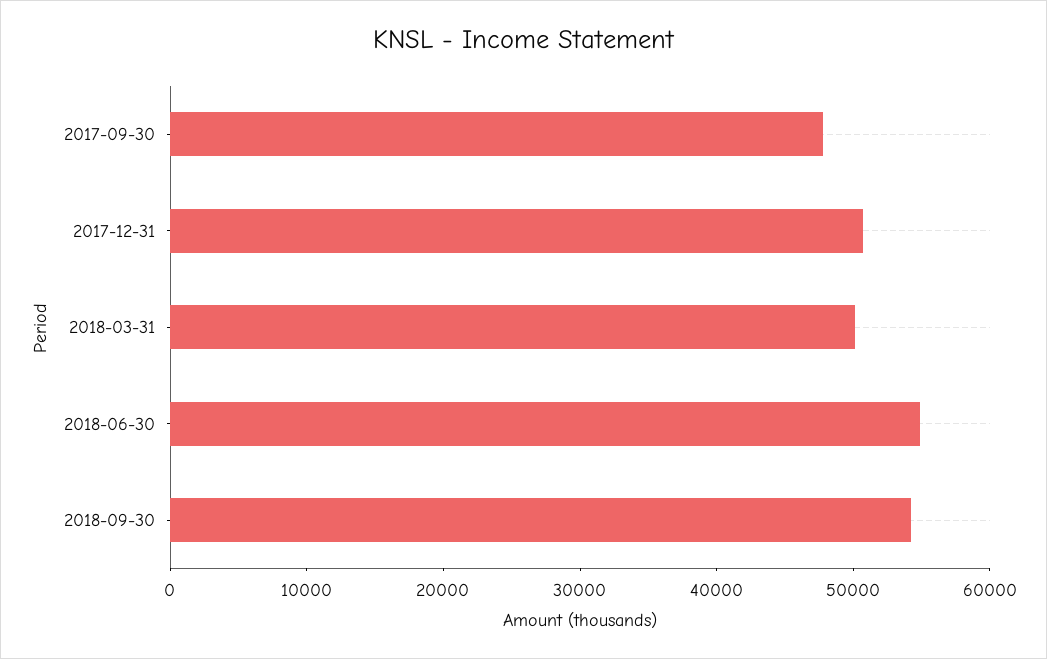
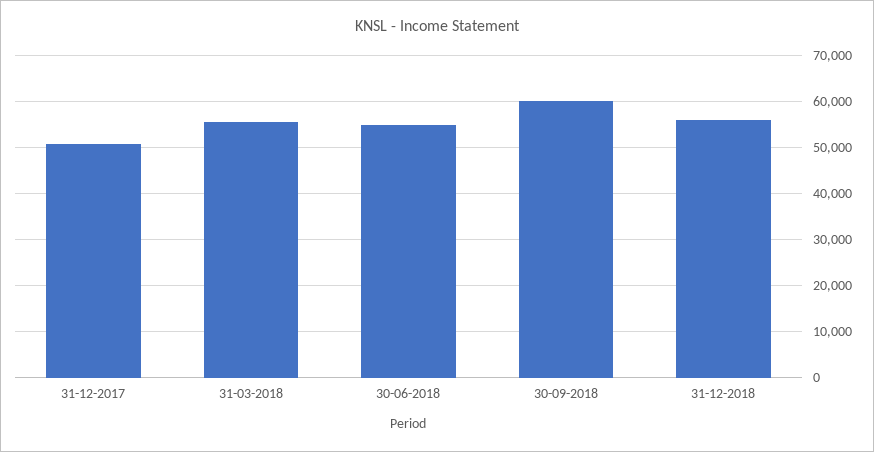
2017-09-30: 48000 -> none
2018-03-31: 50000 -> 56000
2018-09-30: 54000 -> 60000
31-12-2018: none -> 56000

